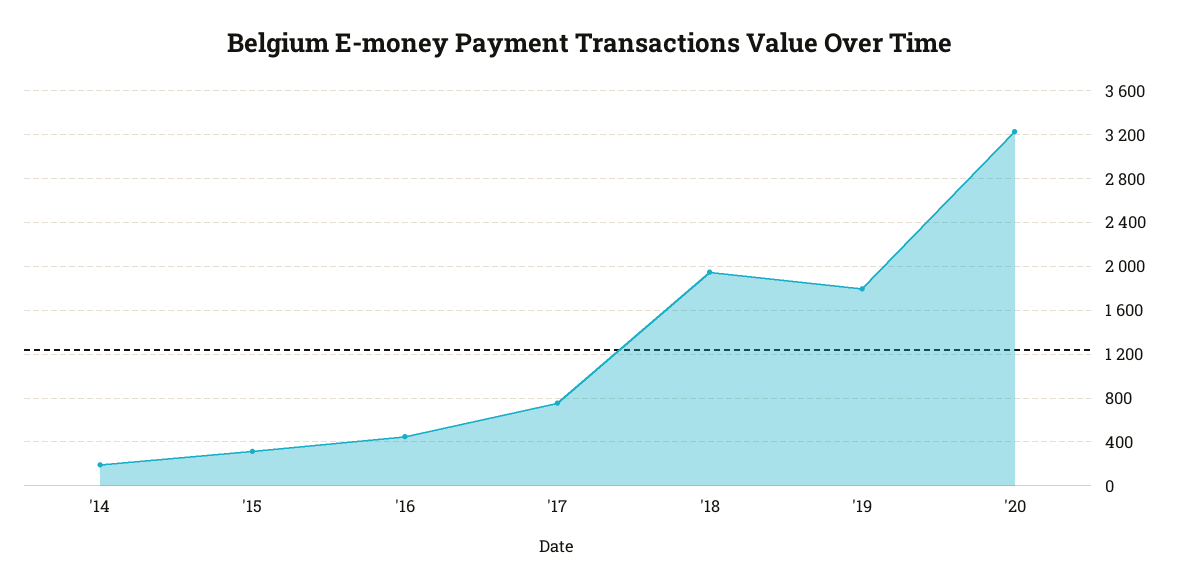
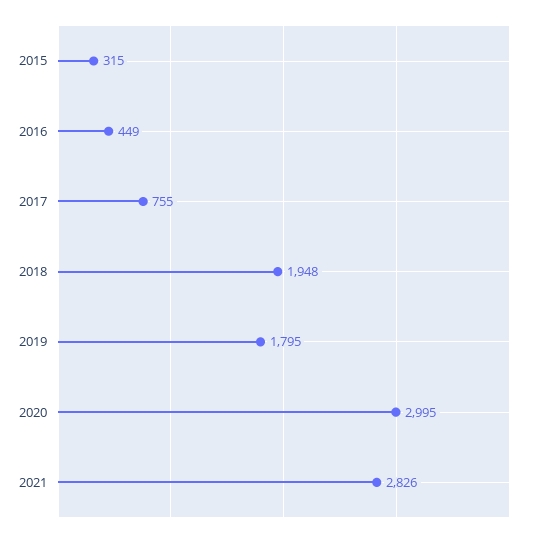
'14: 200 -> none
'20: 3200 -> 2995
2021: none -> 2826

